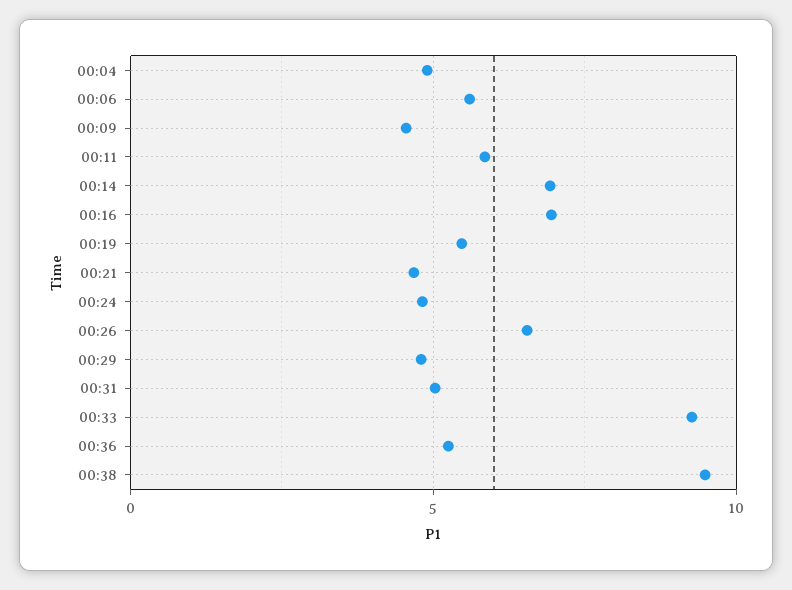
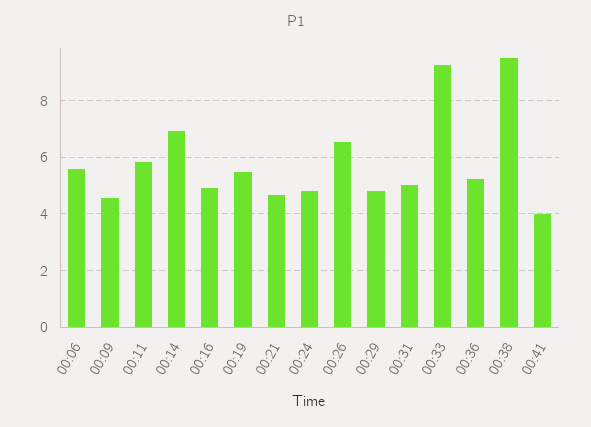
00:04: 5 -> none
00:16: 7 -> 5
00:41: none -> 4

